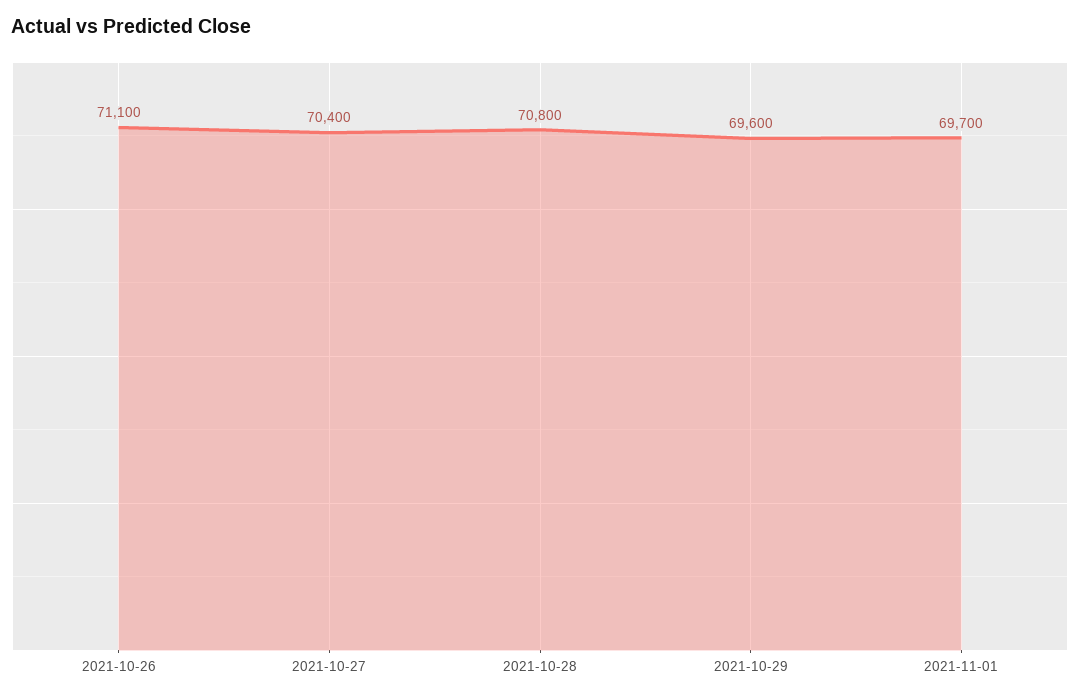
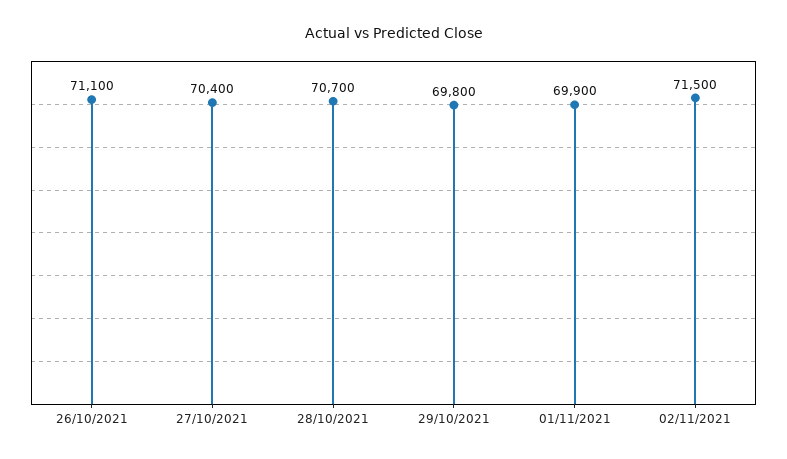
2021-10-28: 70800 -> 70700
2021-10-29: 69600 -> 69800
2021-11-01: 69700 -> 69900
02/11/2021: none -> 71500

